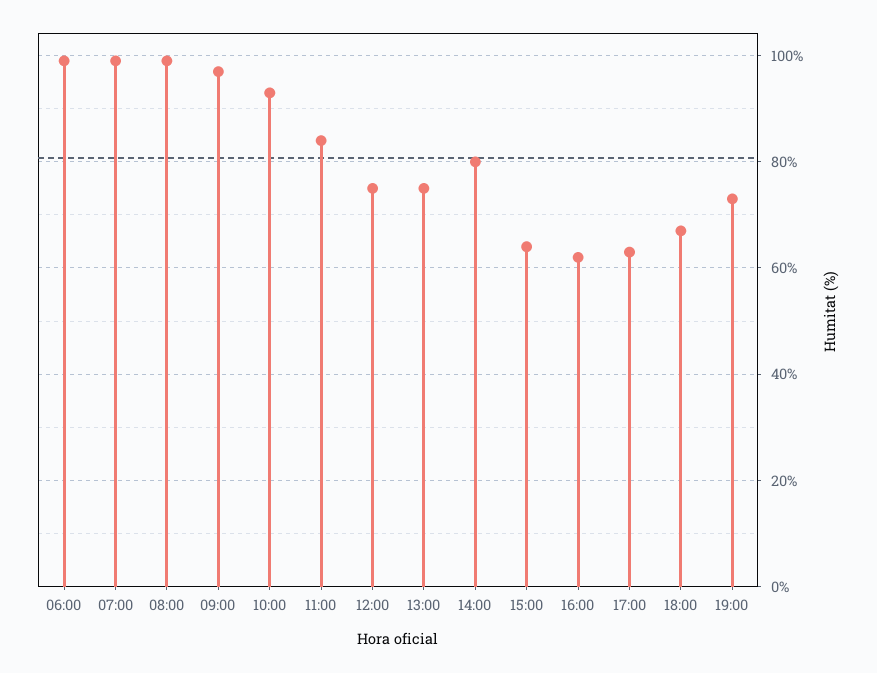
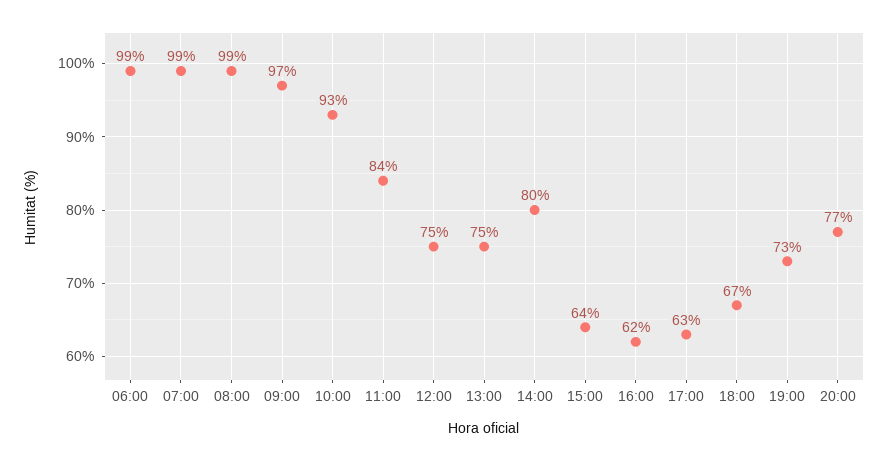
20:00: none -> 77

